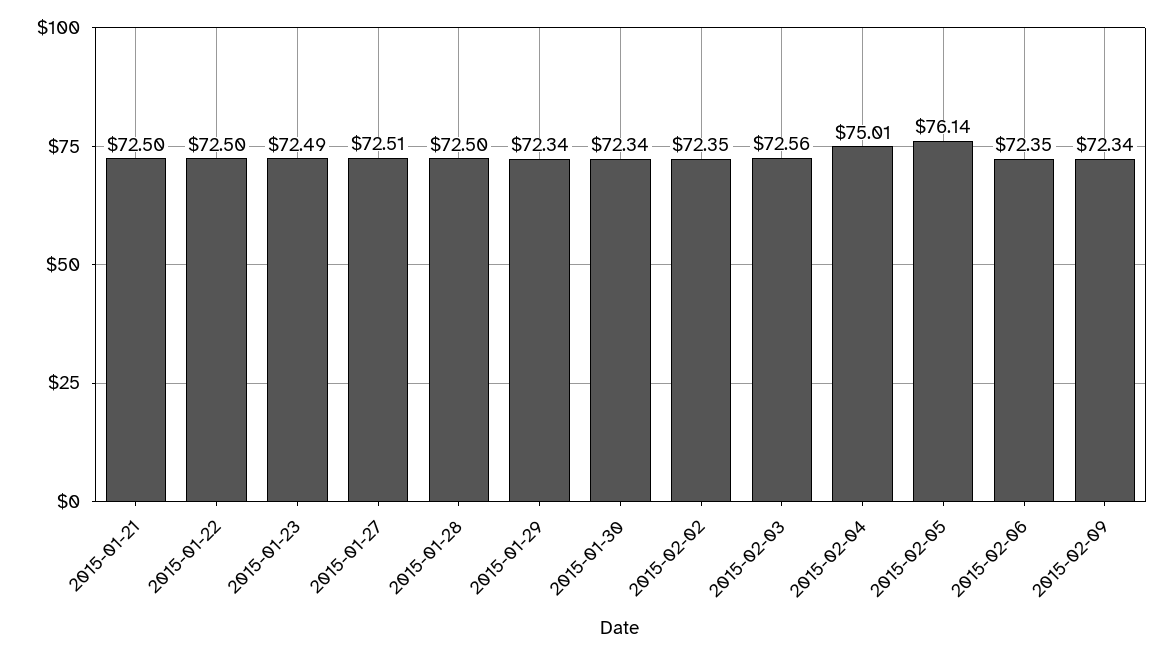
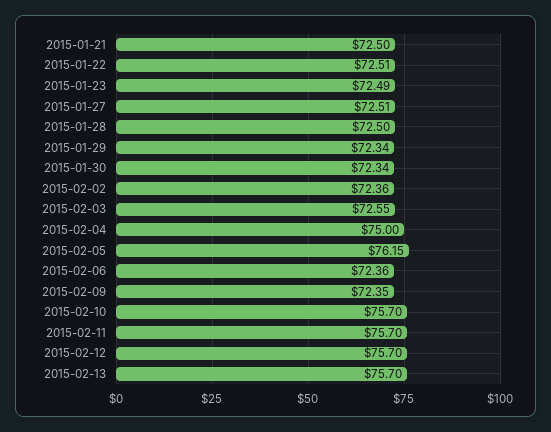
2015-01-22: 72.5 -> 72.51
2015-02-02: 72.35 -> 72.36
2015-02-03: 72.56 -> 72.55
2015-02-04: 75.01 -> 75
2015-02-05: 76.14 -> 76.15
2015-02-06: 72.35 -> 72.36
2015-02-09: 72.34 -> 72.35
2015-02-10: none -> 75.7
2015-02-11: none -> 75.7
2015-02-12: none -> 75.7
2015-02-13: none -> 75.7

